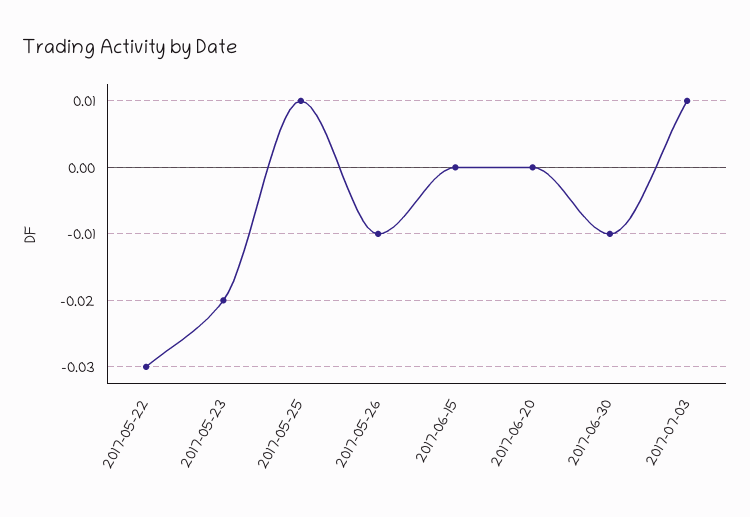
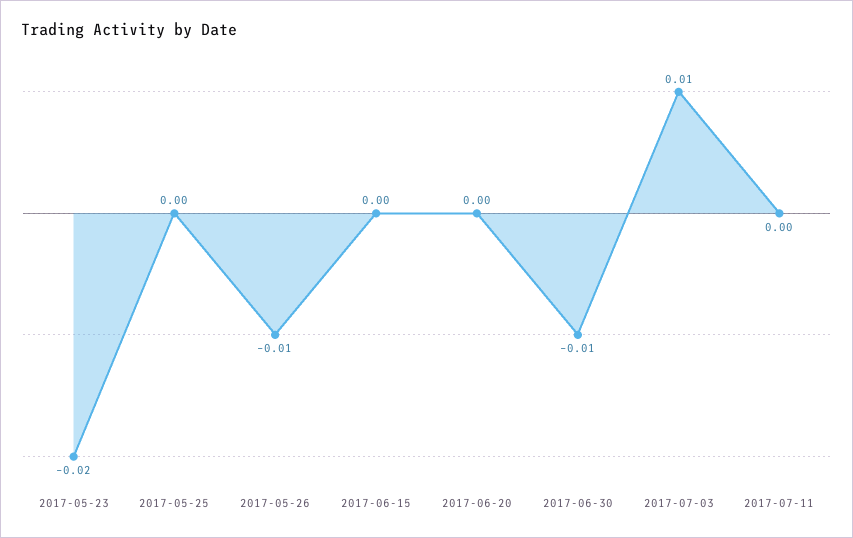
2017-05-22: -0.03 -> none
2017-05-25: 0.01 -> 0
2017-07-11: none -> 0

